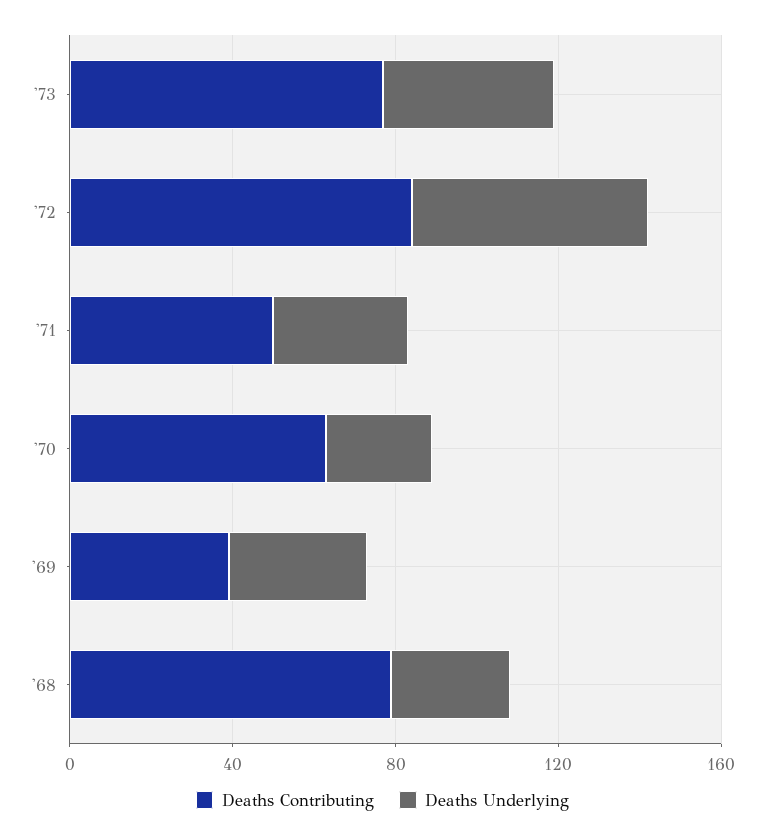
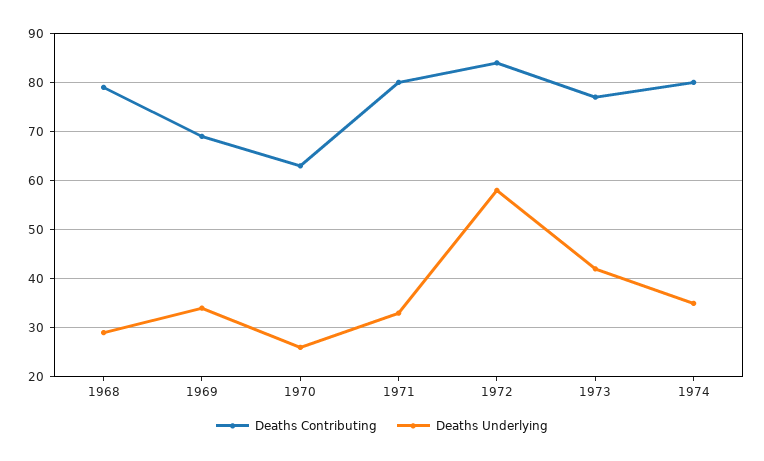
Deaths Contributing, '71: 50 -> 80
Deaths Contributing, '69: 40 -> 70
Deaths Contributing, 1974: none -> 80
Deaths Underlying, 1974: none -> 35

